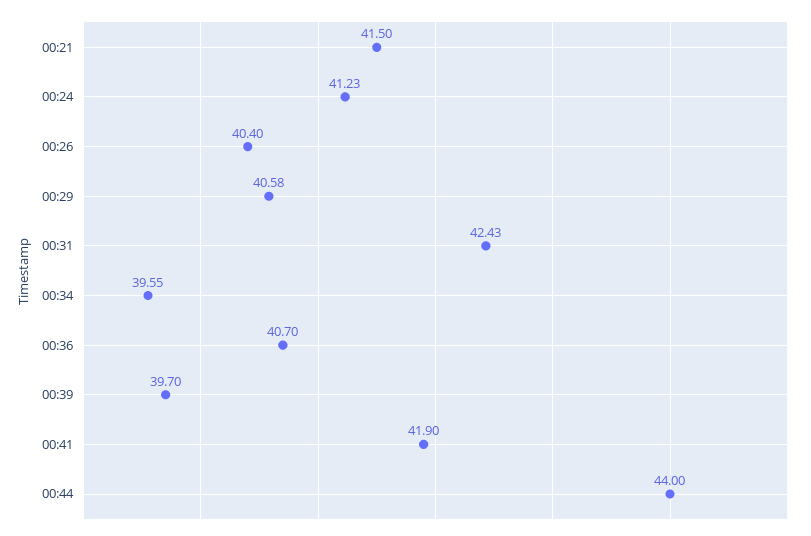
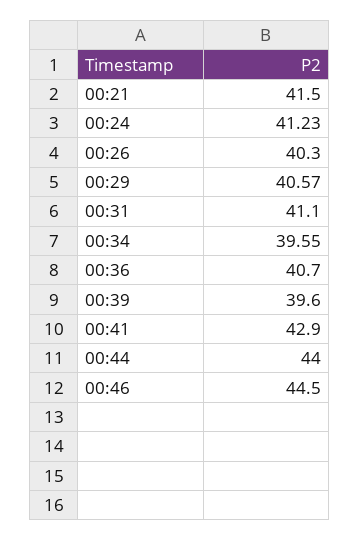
00:26: 40.4 -> 40.3
00:29: 40.58 -> 40.57
00:31: 42.43 -> 41.1
00:39: 39.7 -> 39.6
00:41: 41.9 -> 42.9
00:46: none -> 44.5

